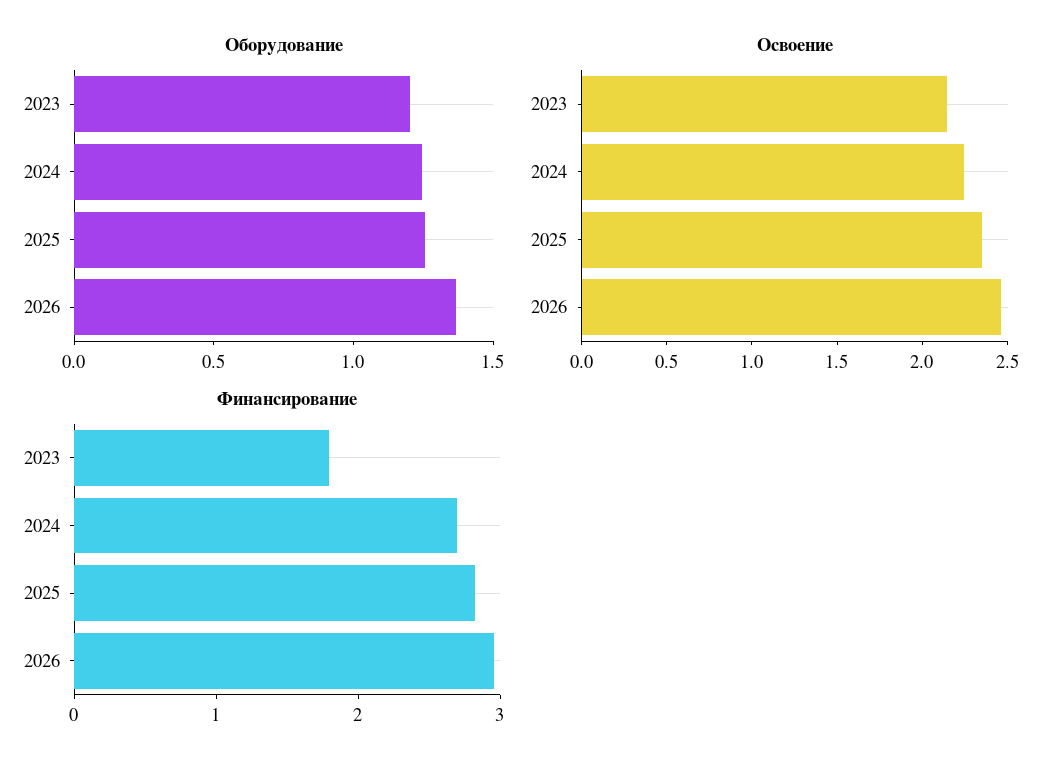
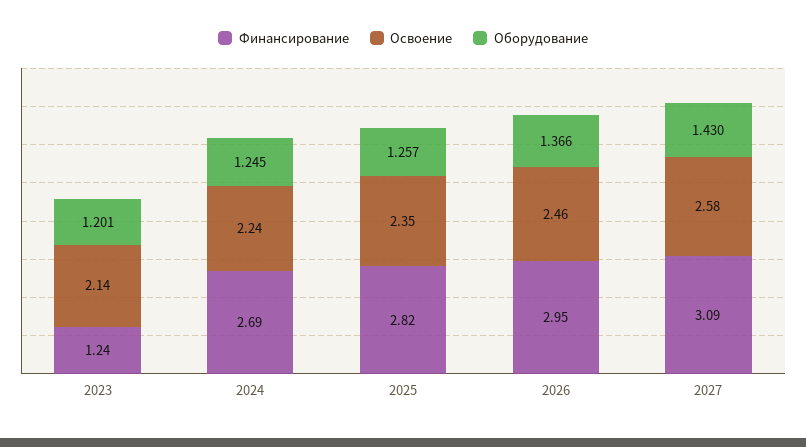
Финансирование, 2023: 1.8 -> 1.24
Финансирование, 2027: none -> 3.09
Освоение, 2027: none -> 2.58
Оборудование, 2027: none -> 1.43

